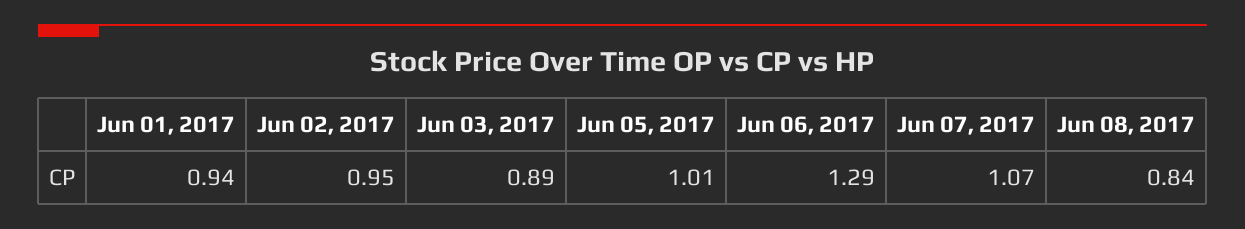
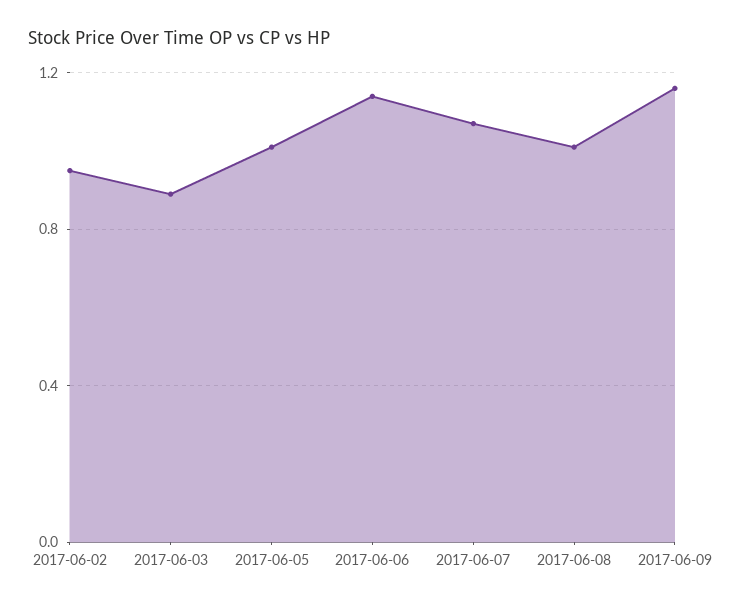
Jun 01, 2017: 0.94 -> none
Jun 06, 2017: 1.29 -> 1.15
Jun 08, 2017: 0.84 -> 1
2017-06-09: none -> 1.15

